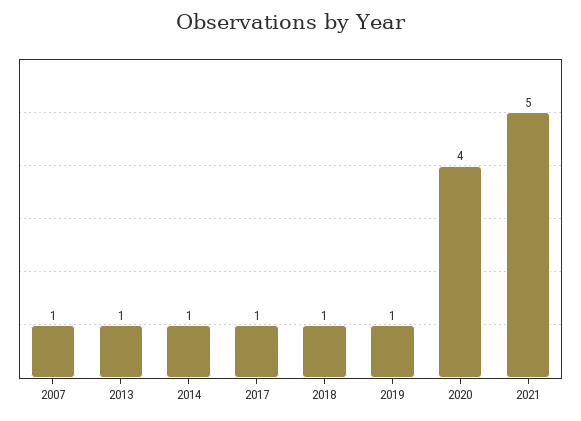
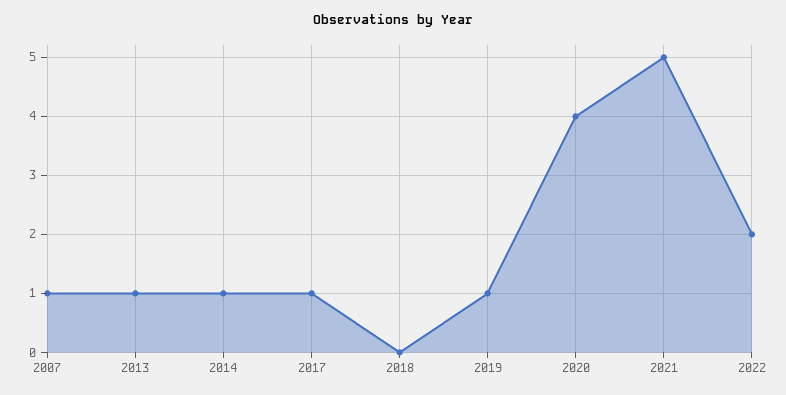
2018: 1 -> 0
2022: none -> 2

